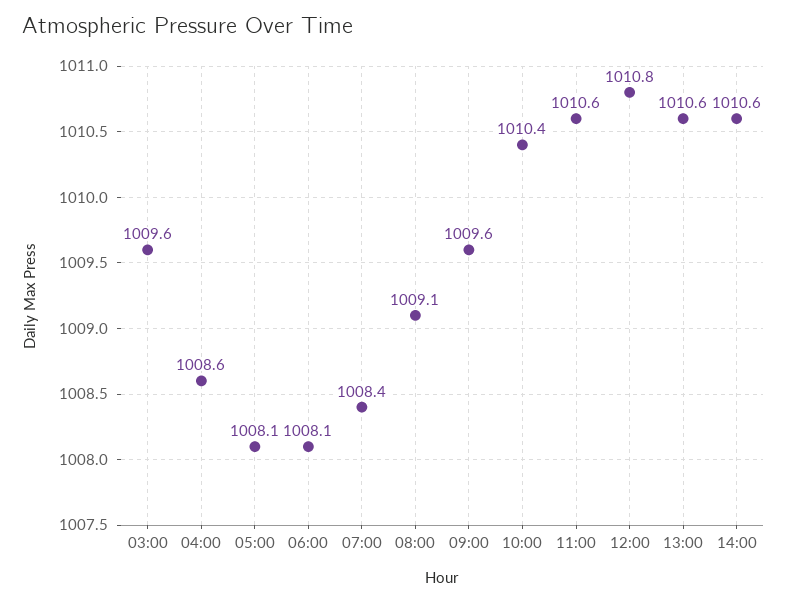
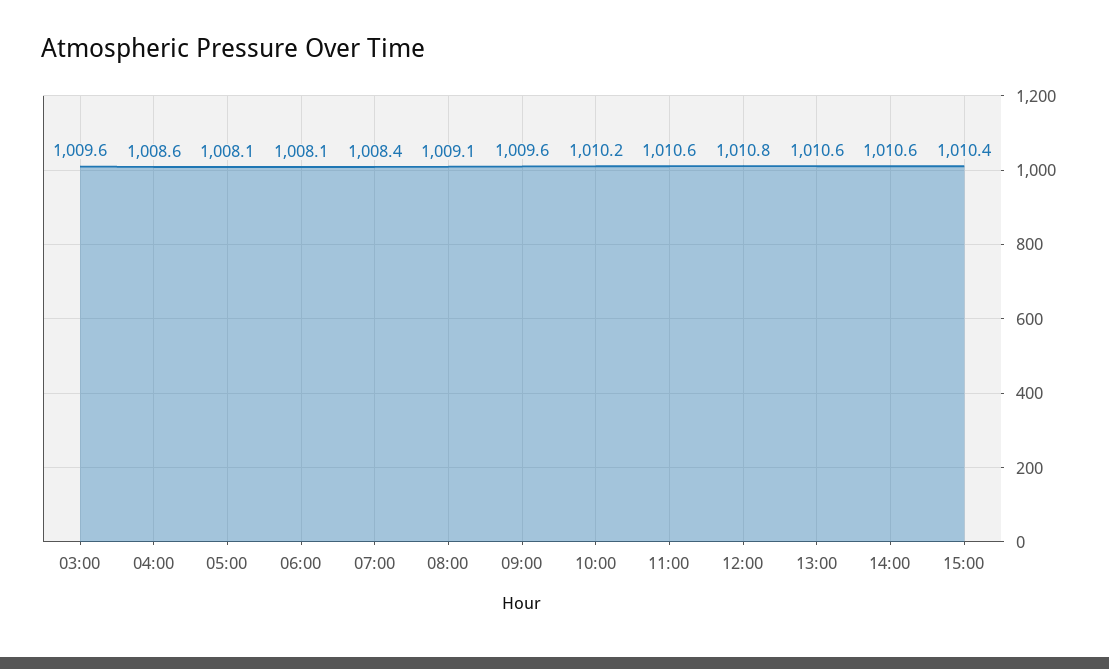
10:00: 1010.4 -> 1010.2
15:00: none -> 1010.4

